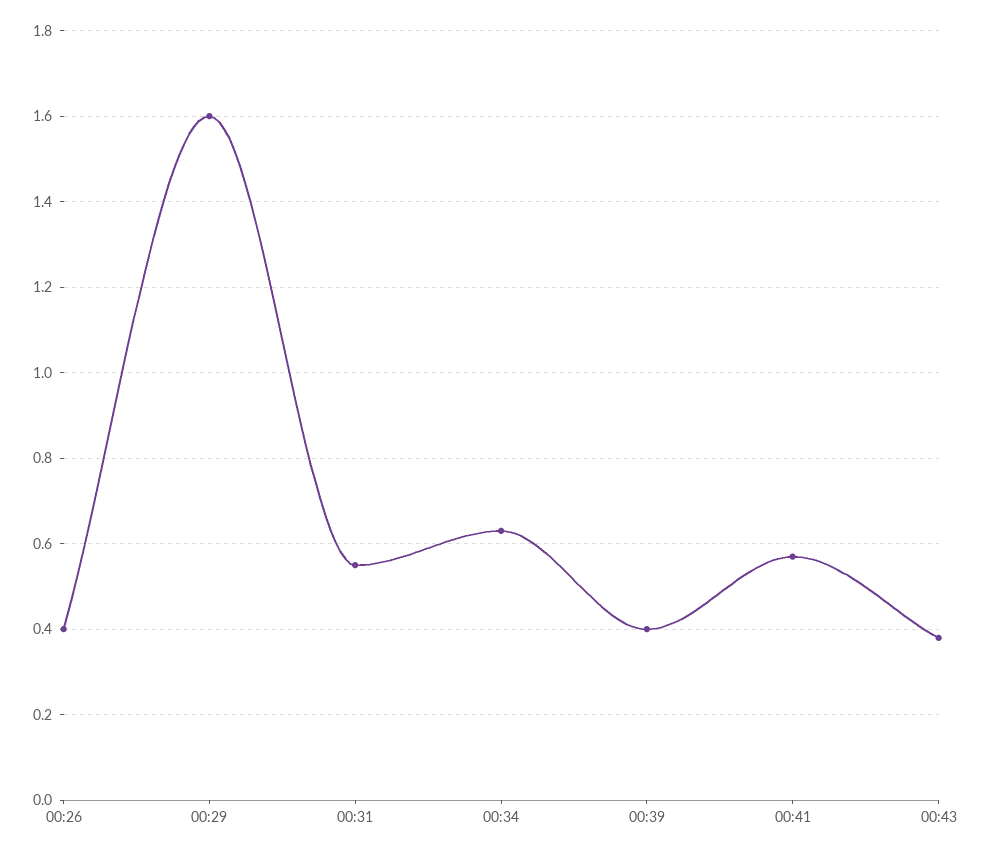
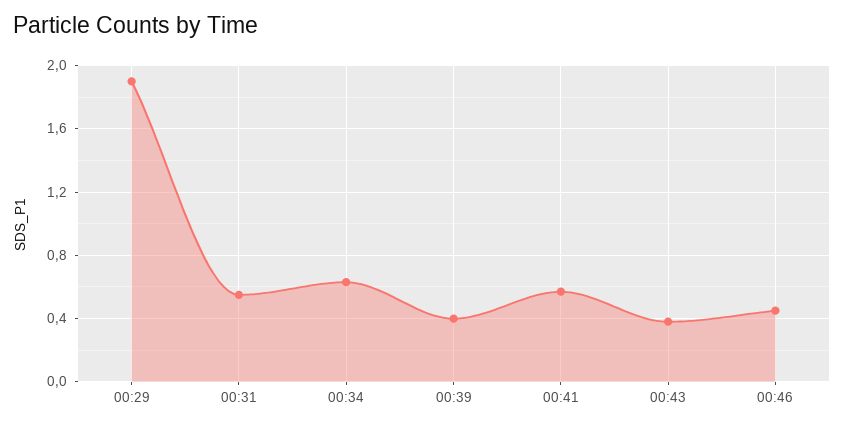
00:26: 0.4 -> none
00:29: 1.6 -> 1.9
00:46: none -> 0.45

